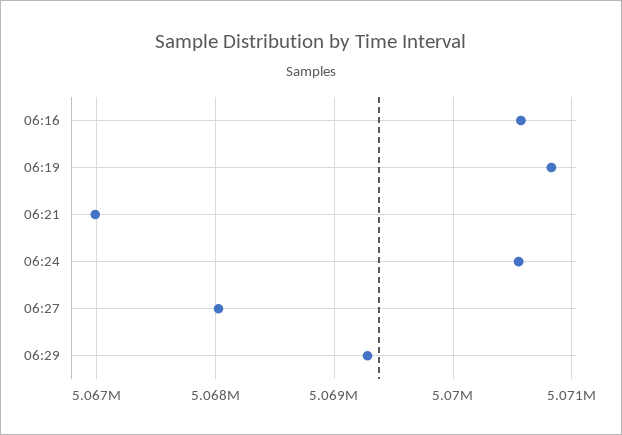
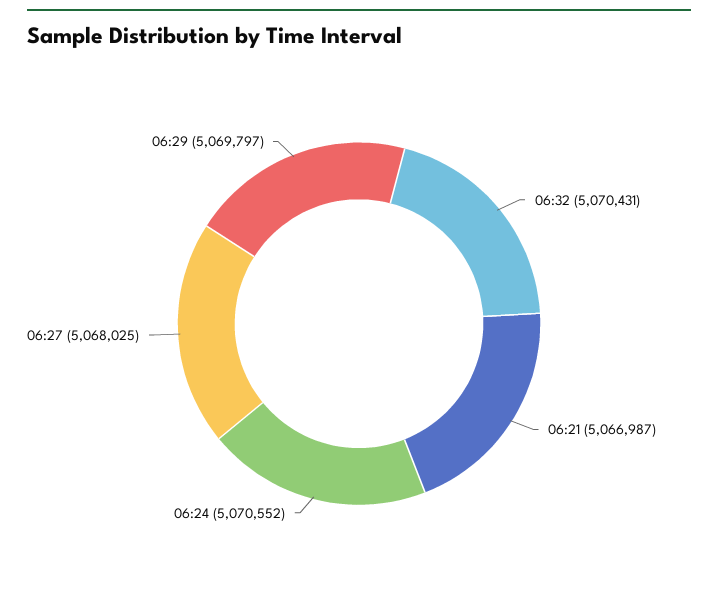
06:16: 5070600 -> none
06:19: 5070800 -> none
06:29: 5069300 -> 5069797
06:32: none -> 5070431

